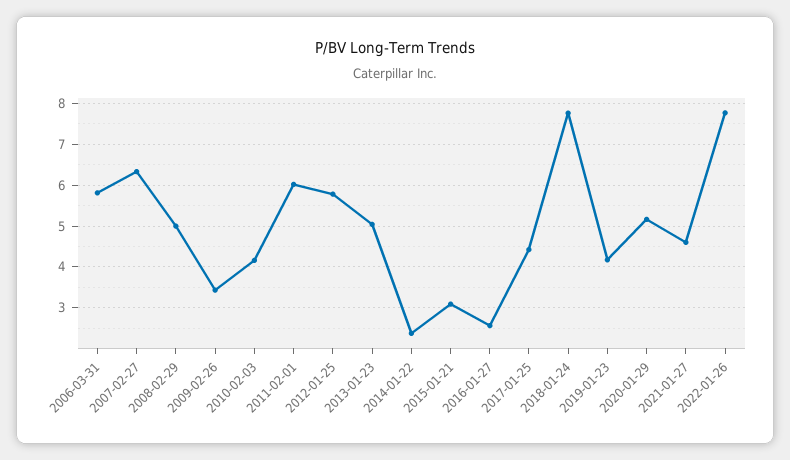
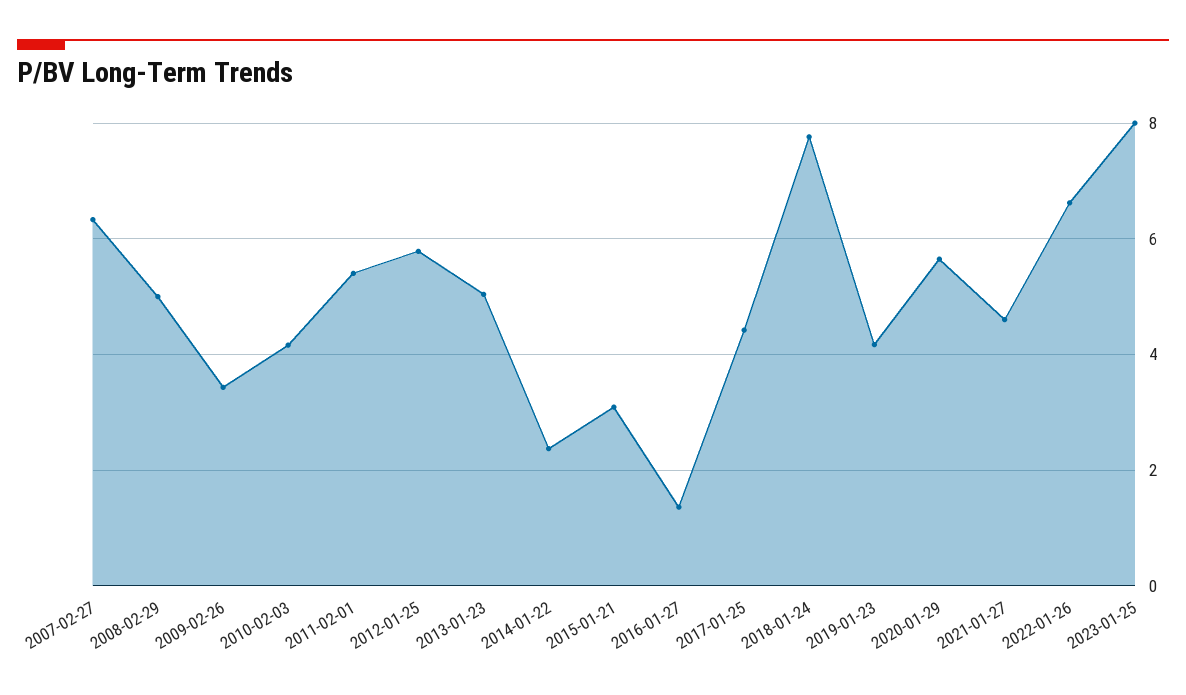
2006-03-31: 5.8 -> none
2011-02-01: 6 -> 5.4
2016-01-27: 2.6 -> 1.4
2020-01-29: 5.2 -> 5.6
2022-01-26: 7.8 -> 6.6
2023-01-25: none -> 8

